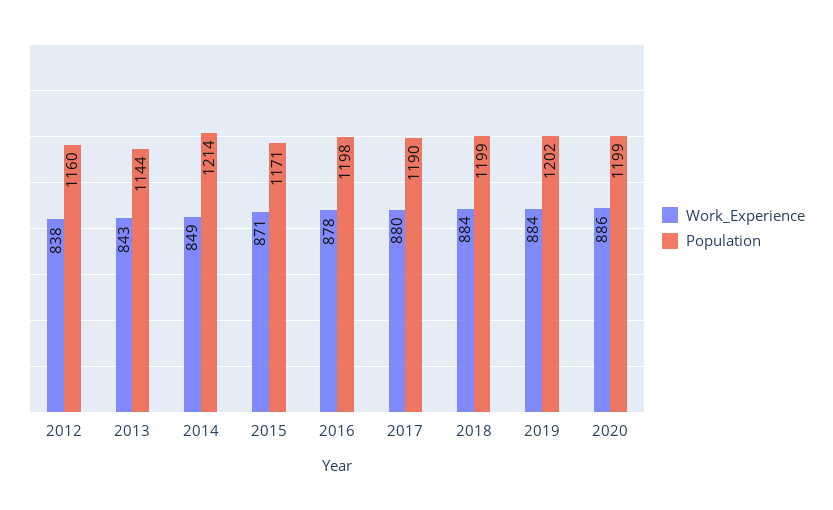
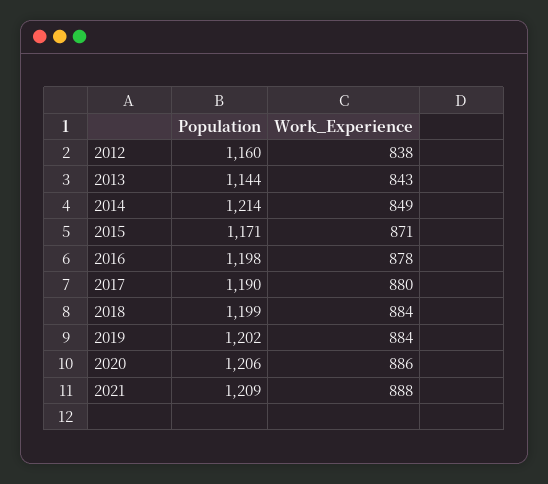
Population, 2020: 1199 -> 1206
Population, 2021: none -> 1209
Work_Experience, 2021: none -> 888

